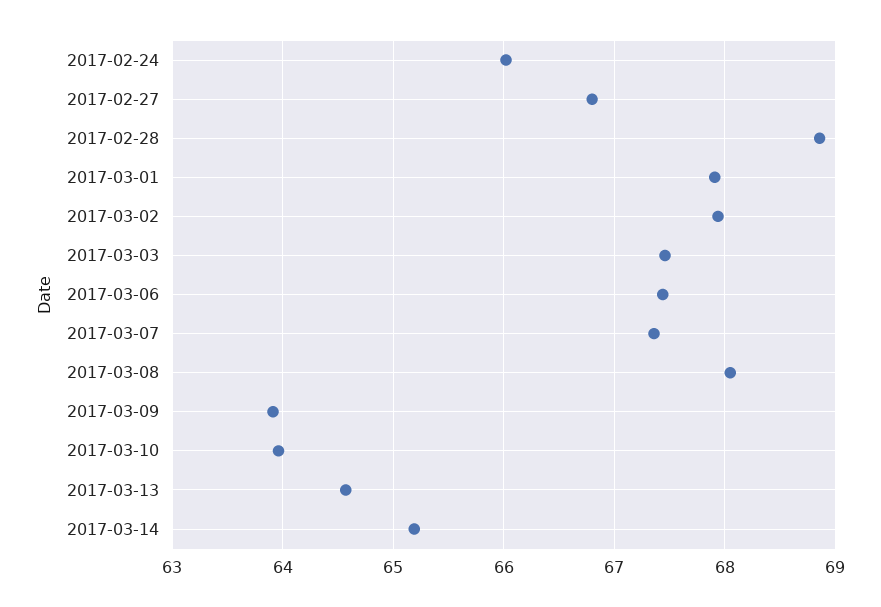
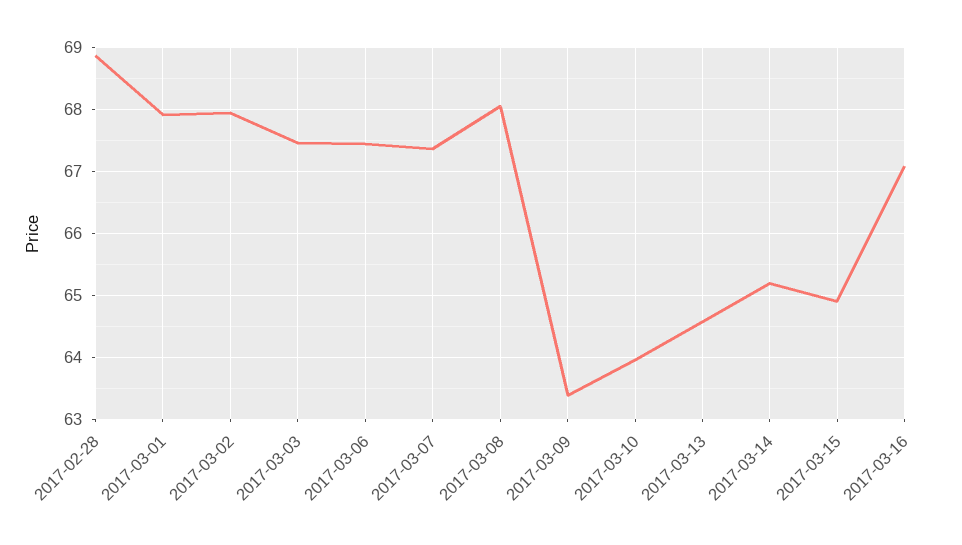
2017-02-24: 66 -> none
2017-02-27: 66.8 -> none
2017-03-09: 63.9 -> 63.4
2017-03-15: none -> 64.9
2017-03-16: none -> 67.1

